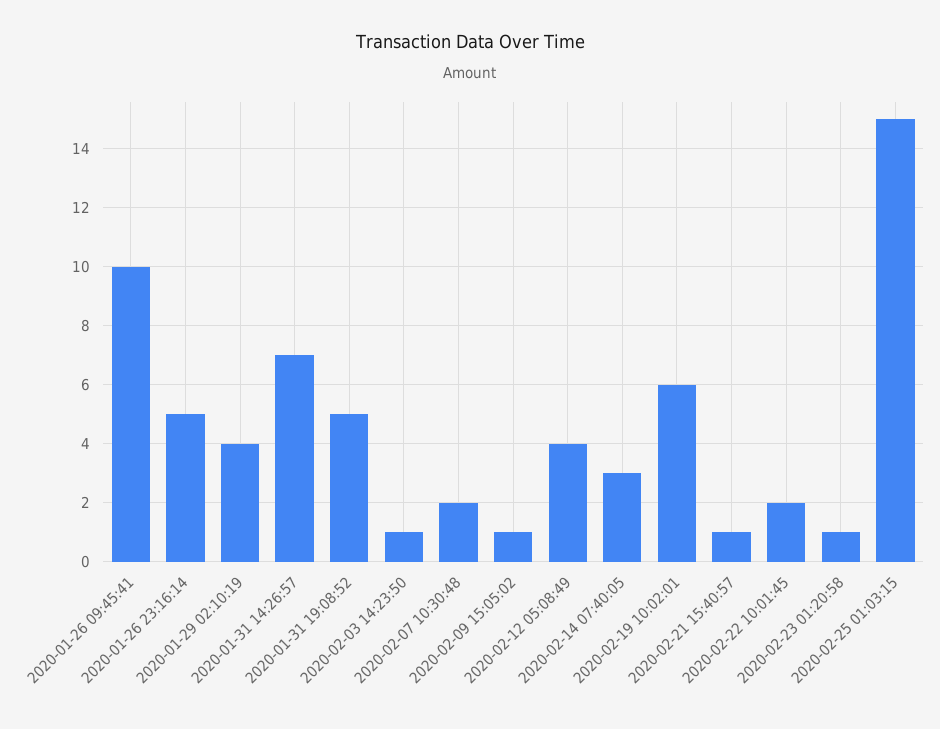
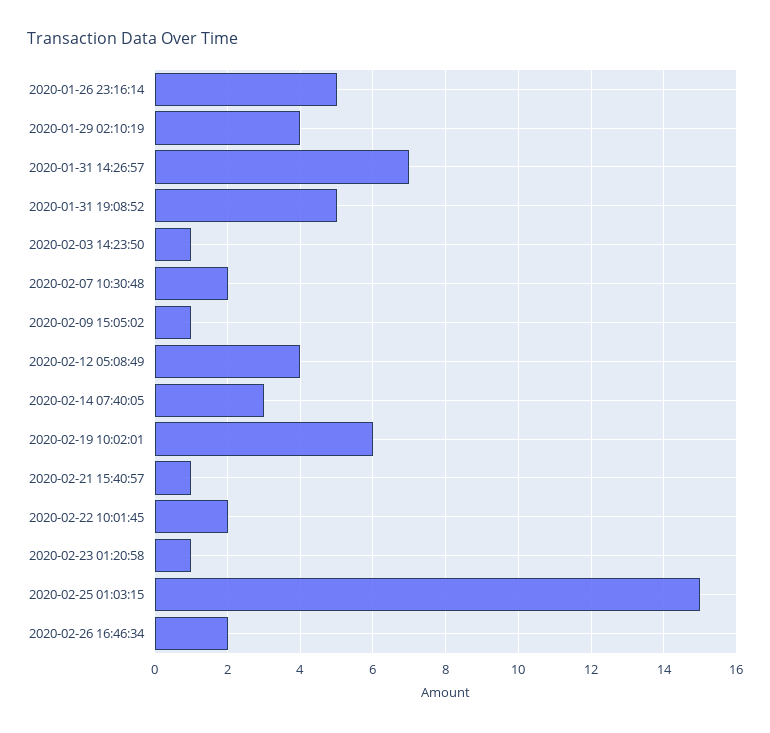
2020-01-26 09:45:41: 10 -> none
2020-02-26 16:46:34: none -> 2

